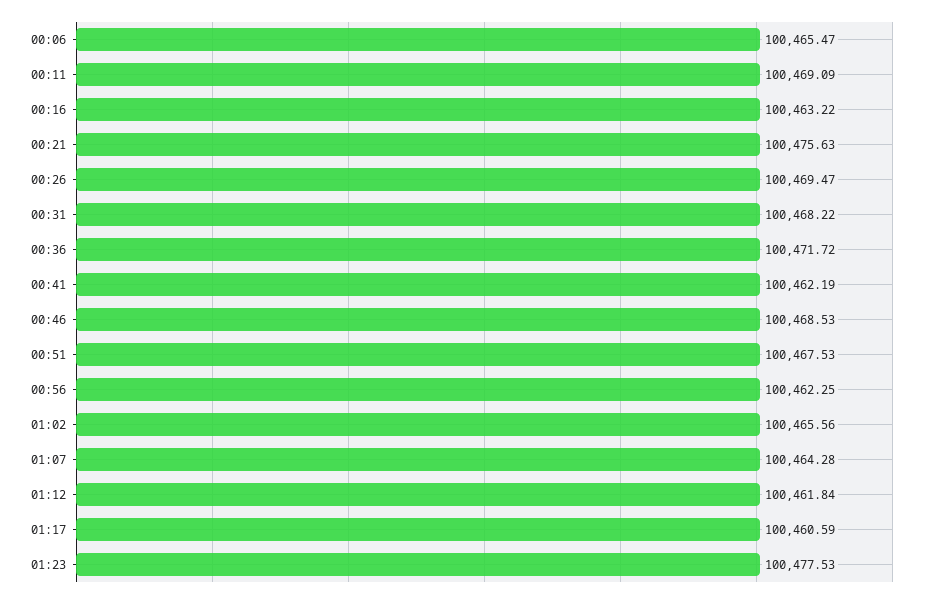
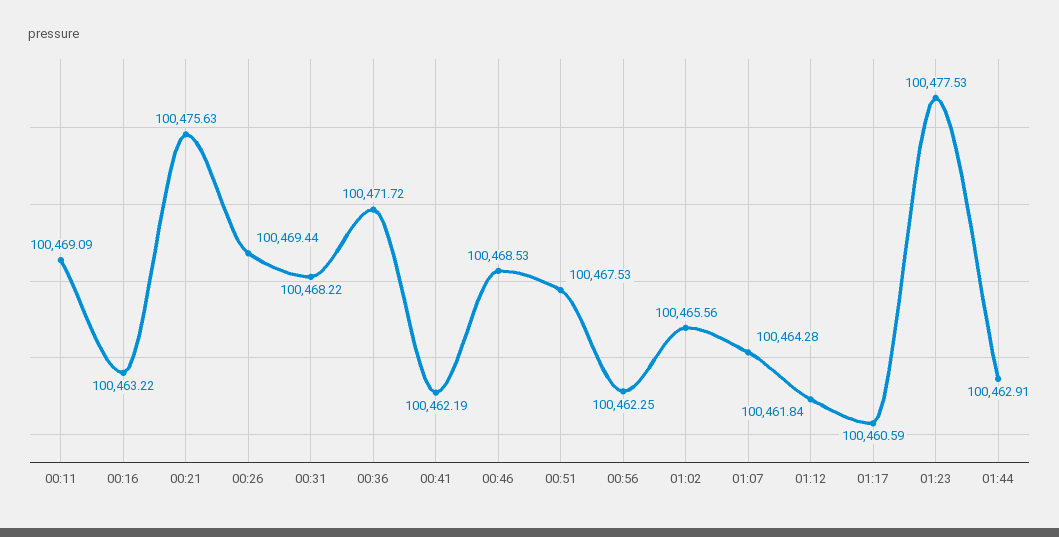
00:06: 100465.47 -> none
00:26: 100469.47 -> 100469.44
01:44: none -> 100462.91

